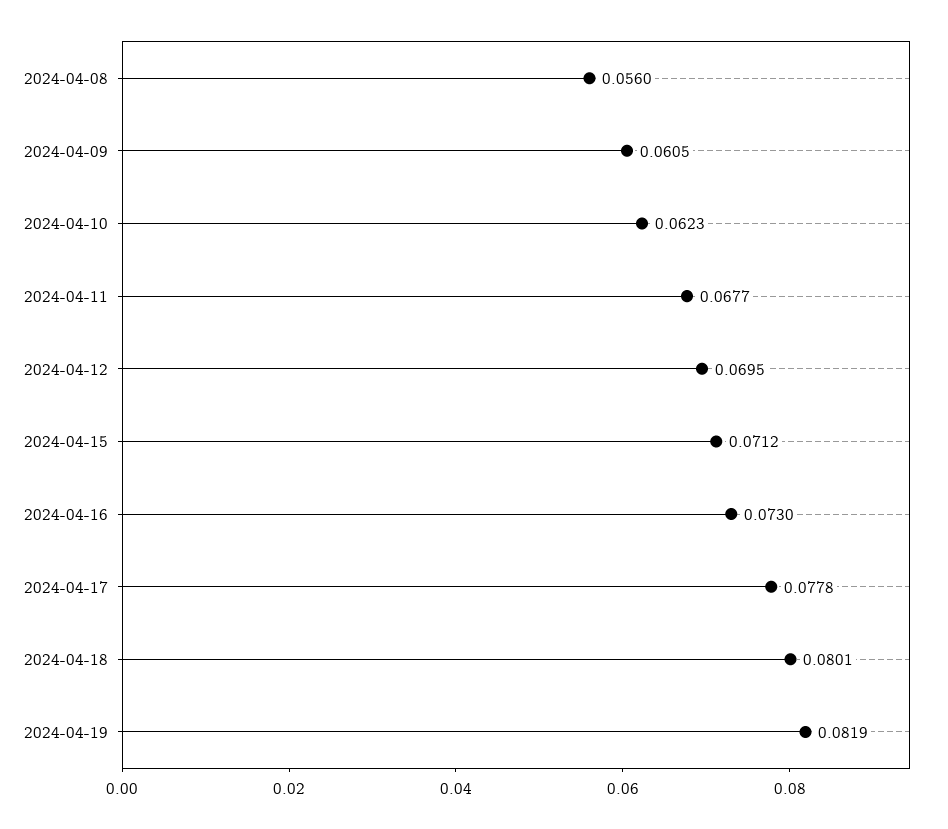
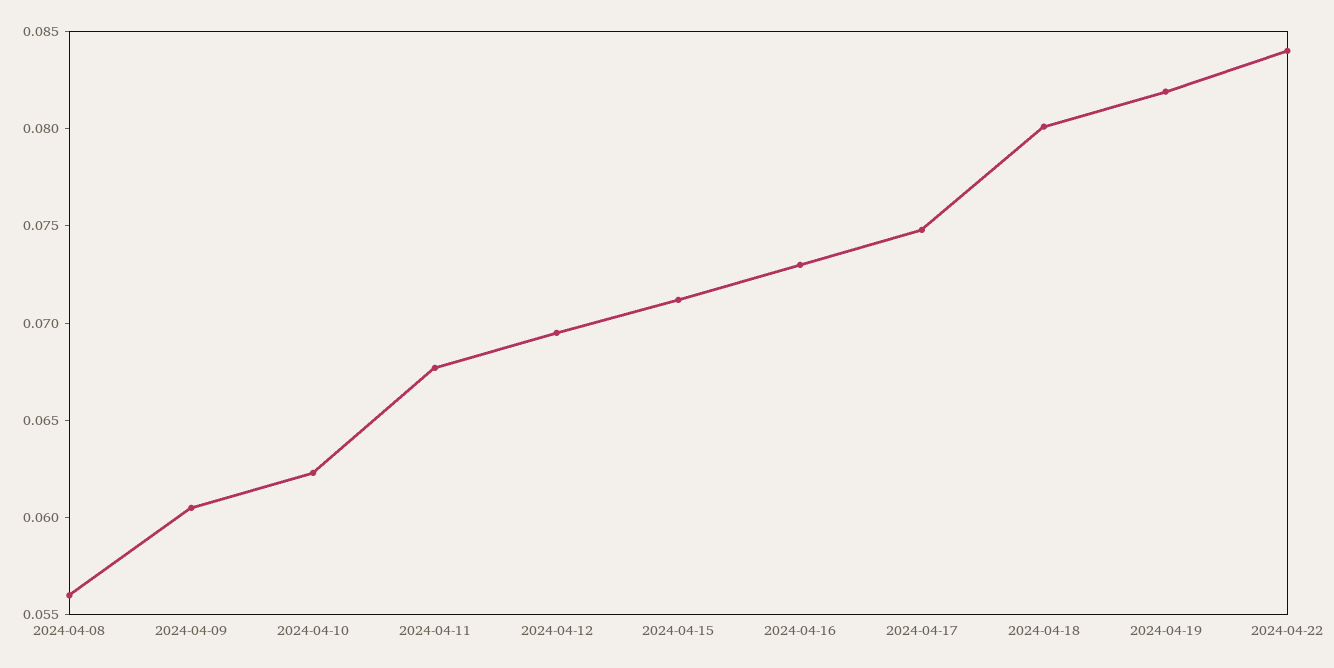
2024-04-17: 0.0778 -> 0.075
2024-04-22: none -> 0.084

